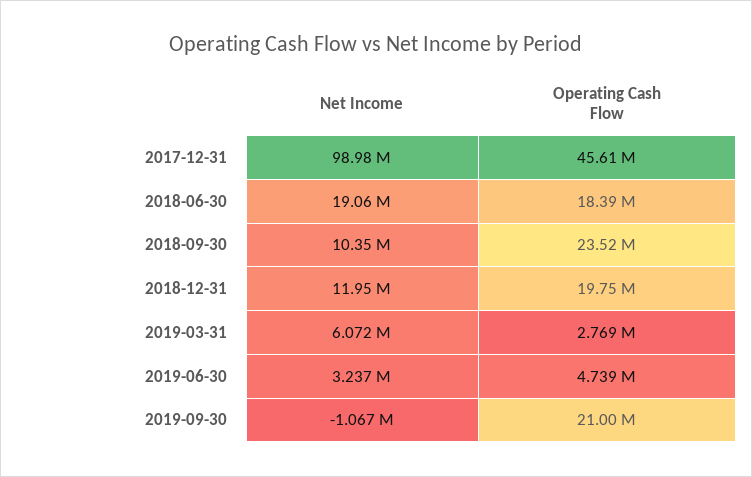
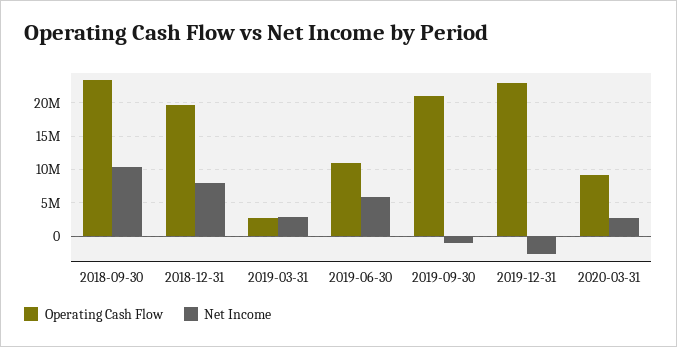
Net Income, 2017-12-31: 98980000 -> none
Operating Cash Flow, 2017-12-31: 45610000 -> none
Net Income, 2018-06-30: 19060000 -> none
Operating Cash Flow, 2018-06-30: 18390000 -> none
Net Income, 2018-12-31: 11950000 -> 8000000
Net Income, 2019-03-31: 6072000 -> 3000000
Net Income, 2019-06-30: 3237000 -> 6000000
Operating Cash Flow, 2019-06-30: 4739000 -> 11000000
Operating Cash Flow, 2019-12-31: none -> 23000000
Net Income, 2019-12-31: none -> -3000000
Operating Cash Flow, 2020-03-31: none -> 9000000
Net Income, 2020-03-31: none -> 3000000

